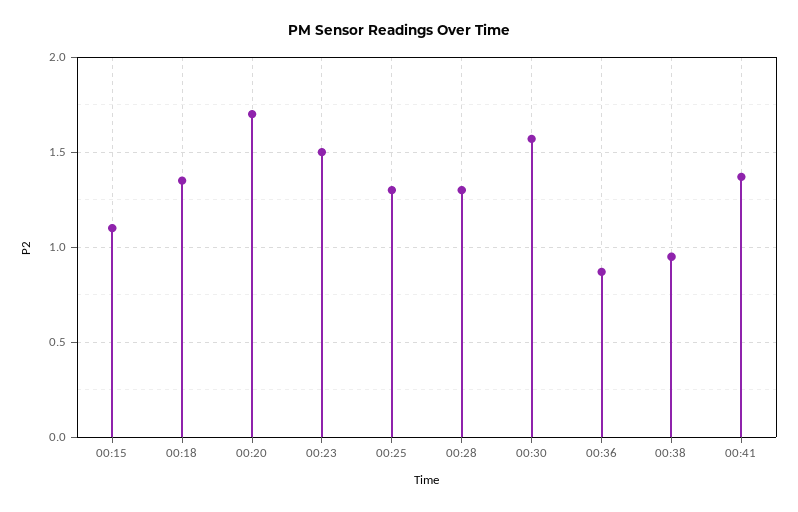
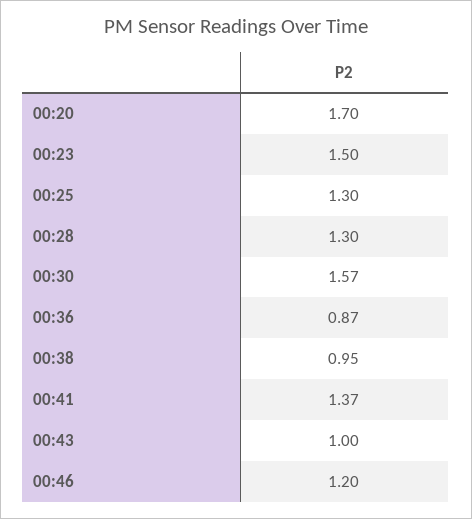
00:15: 1.1 -> none
00:18: 1.35 -> none
00:43: none -> 1
00:46: none -> 1.2

